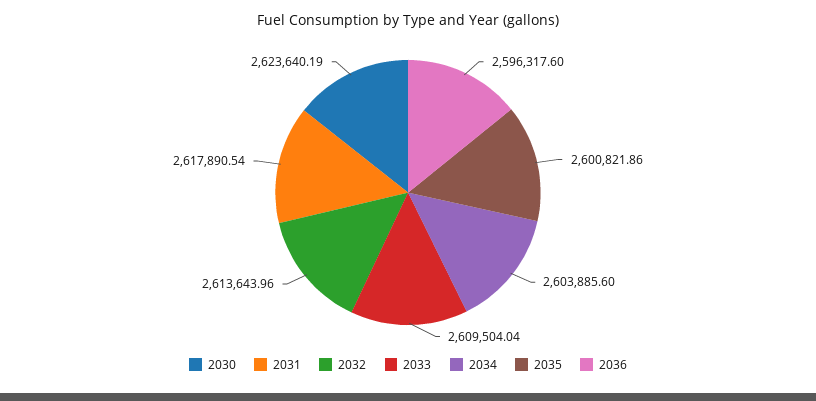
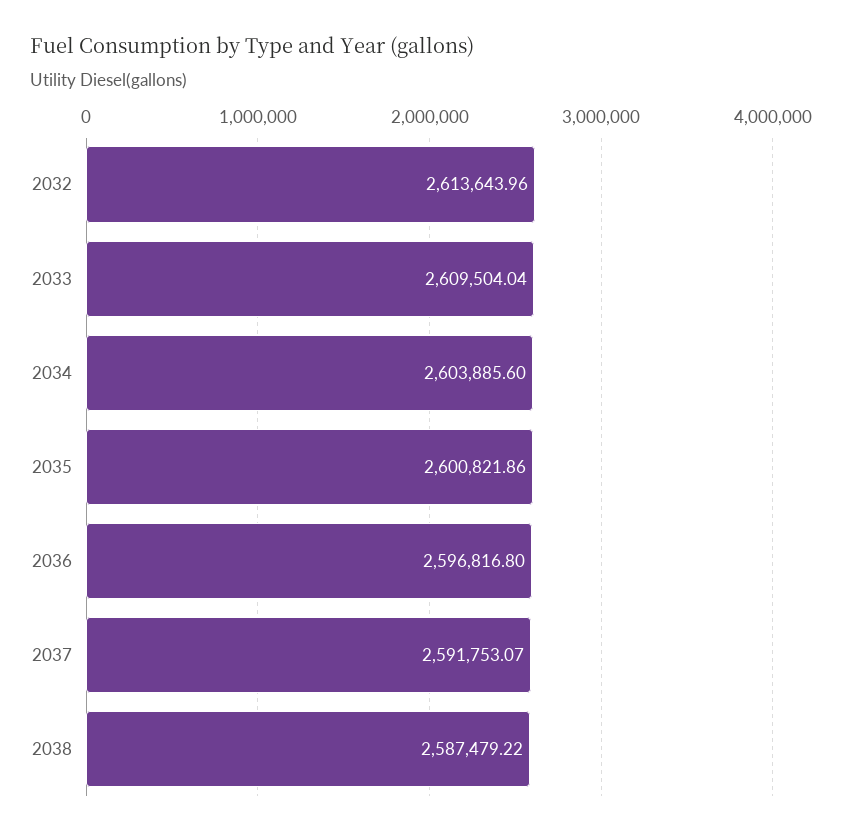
2030: 2623640.19 -> none
2031: 2617890.54 -> none
2036: 2596317.6 -> 2596816.8
2037: none -> 2591753.07
2038: none -> 2587479.22

